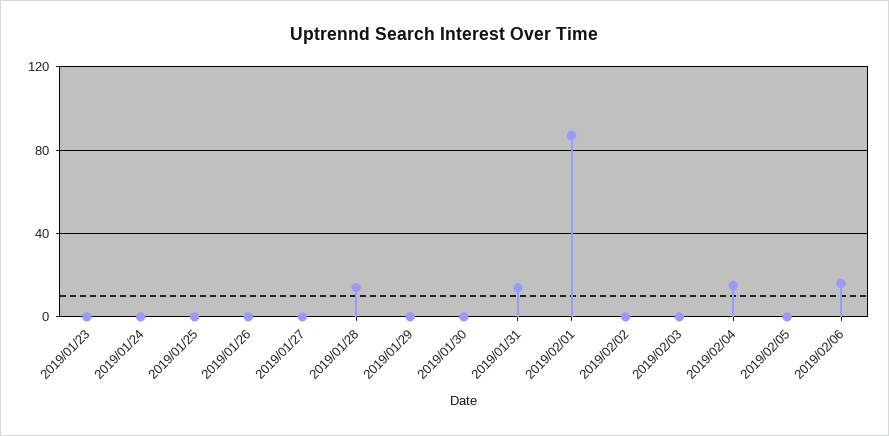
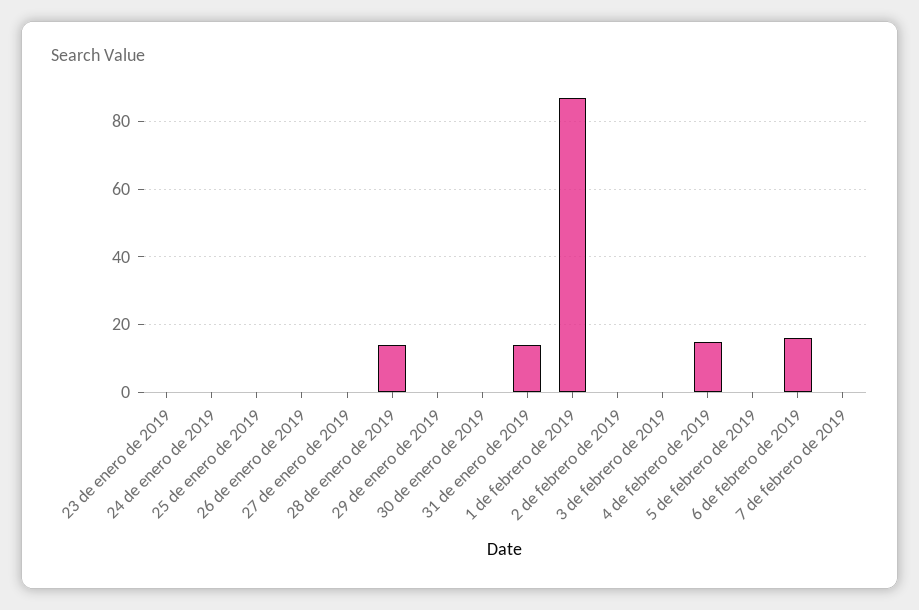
7 de febrero de 2019: none -> 0

